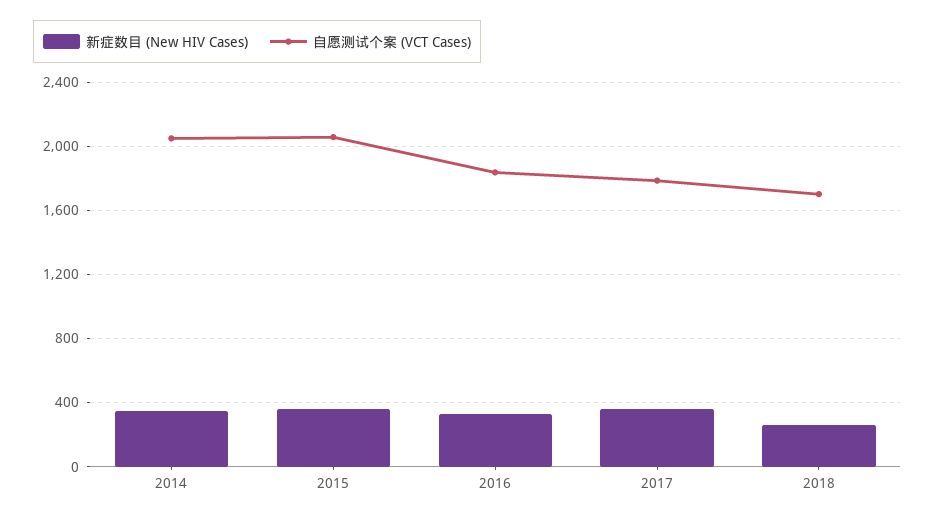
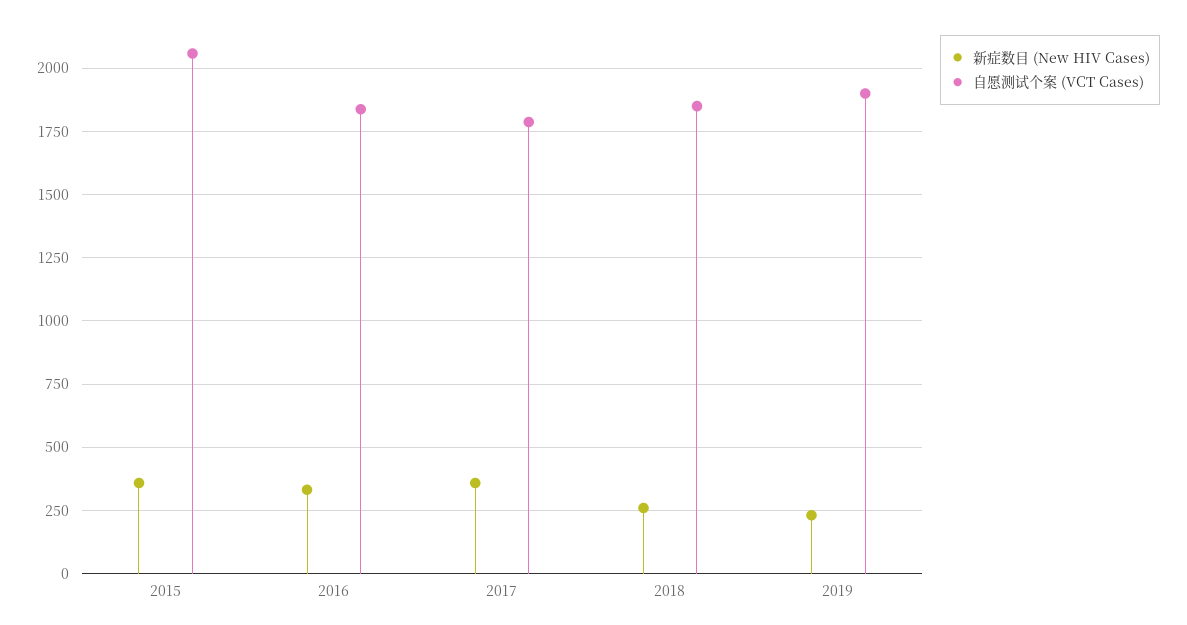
新症数目 (New HIV Cases), 2014: 350 -> none
自愿测试个案 (VCT Cases), 2014: 2050 -> none
自愿测试个案 (VCT Cases), 2018: 1700 -> 1850
新症数目 (New HIV Cases), 2019: none -> 225
自愿测试个案 (VCT Cases), 2019: none -> 1900

